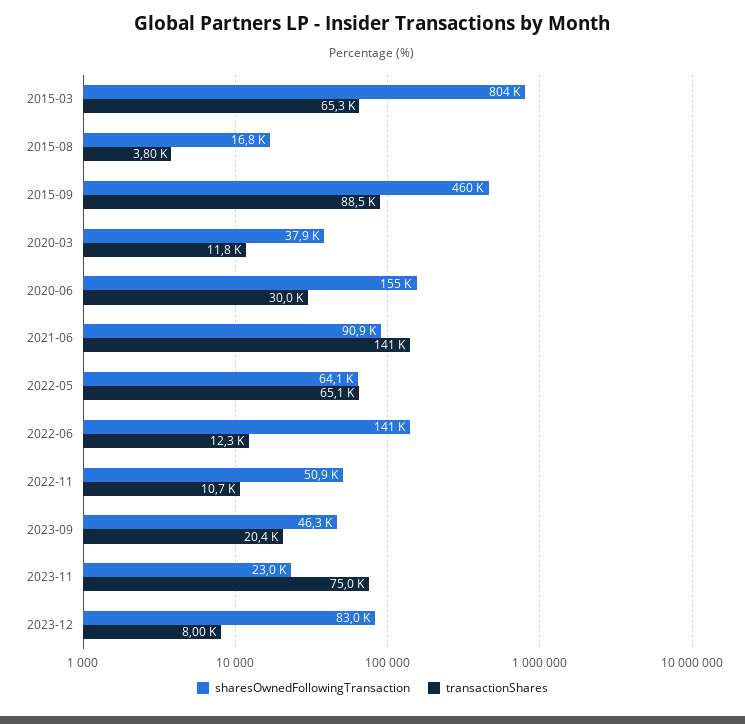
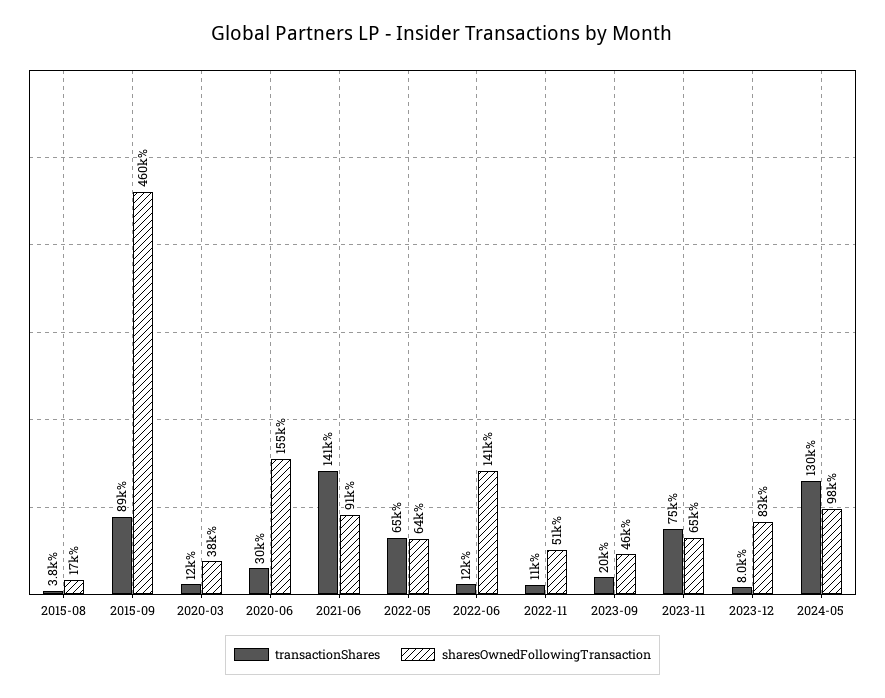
sharesOwnedFollowingTransaction, 2015-03: 804000 -> none
transactionShares, 2015-03: 65300 -> none
sharesOwnedFollowingTransaction, 2023-11: 23000 -> 65000
transactionShares, 2024-05: none -> 130000
sharesOwnedFollowingTransaction, 2024-05: none -> 98000

